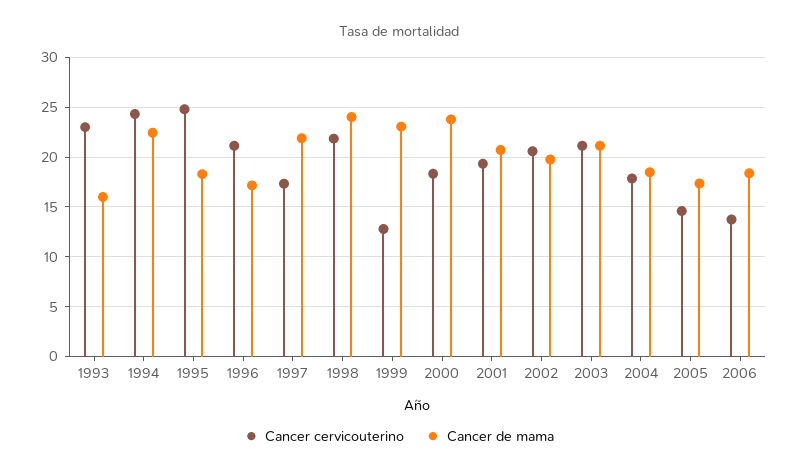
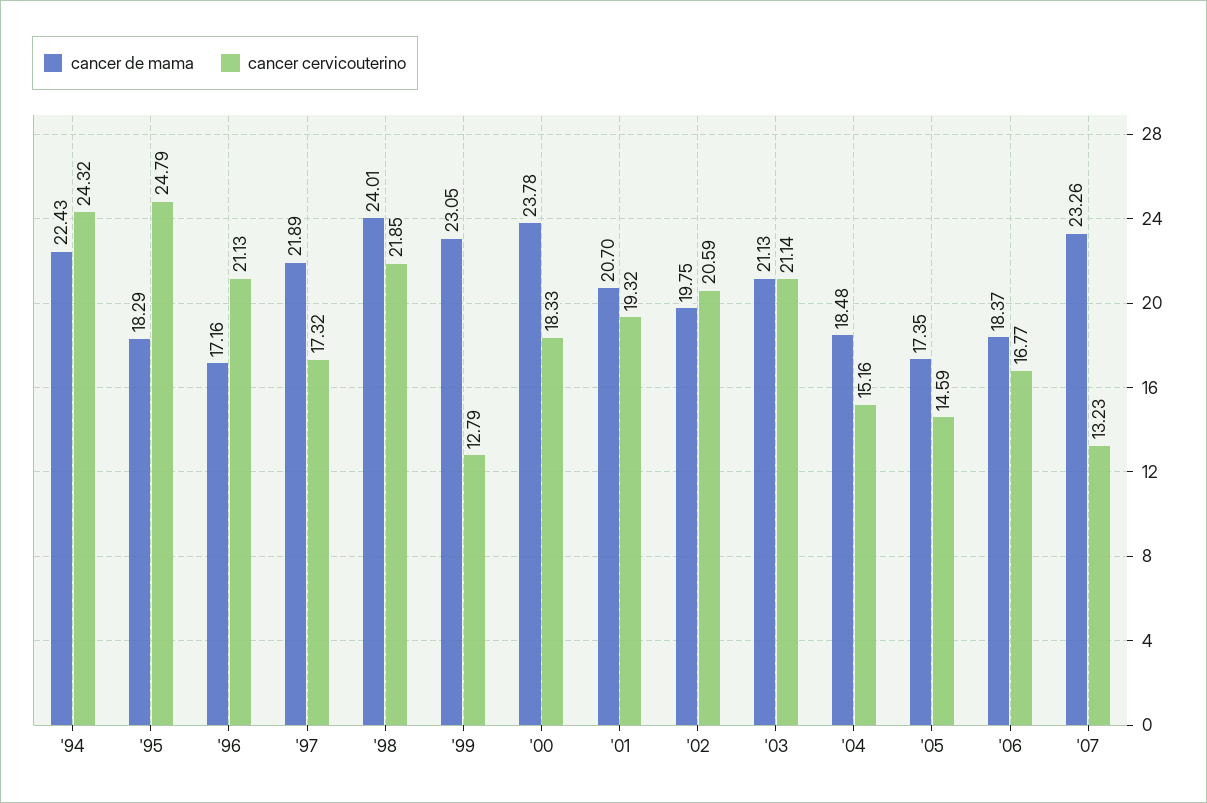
Cancer cervicouterino, 1993: 23 -> none
Cancer de mama, 1993: 16 -> none
Cancer cervicouterino, 2004: 18 -> 15.16
Cancer cervicouterino, 2006: 14 -> 16.77
Cancer de mama, '07: none -> 23.26
Cancer cervicouterino, '07: none -> 13.23

